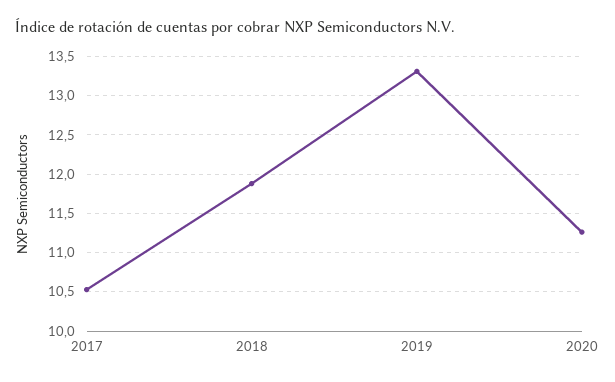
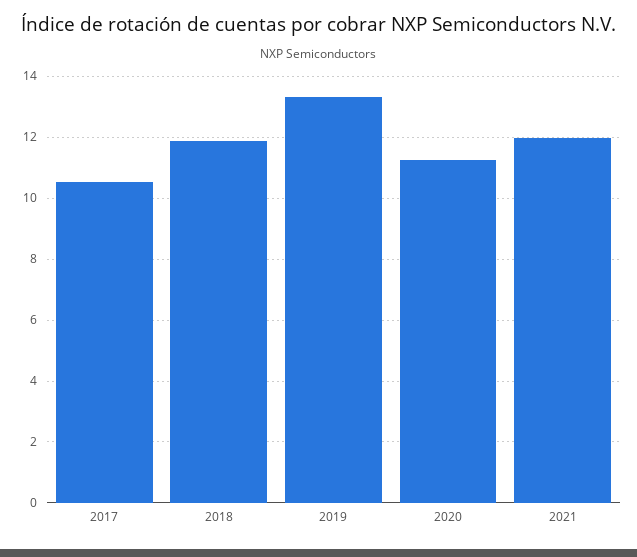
2021: none -> 12

